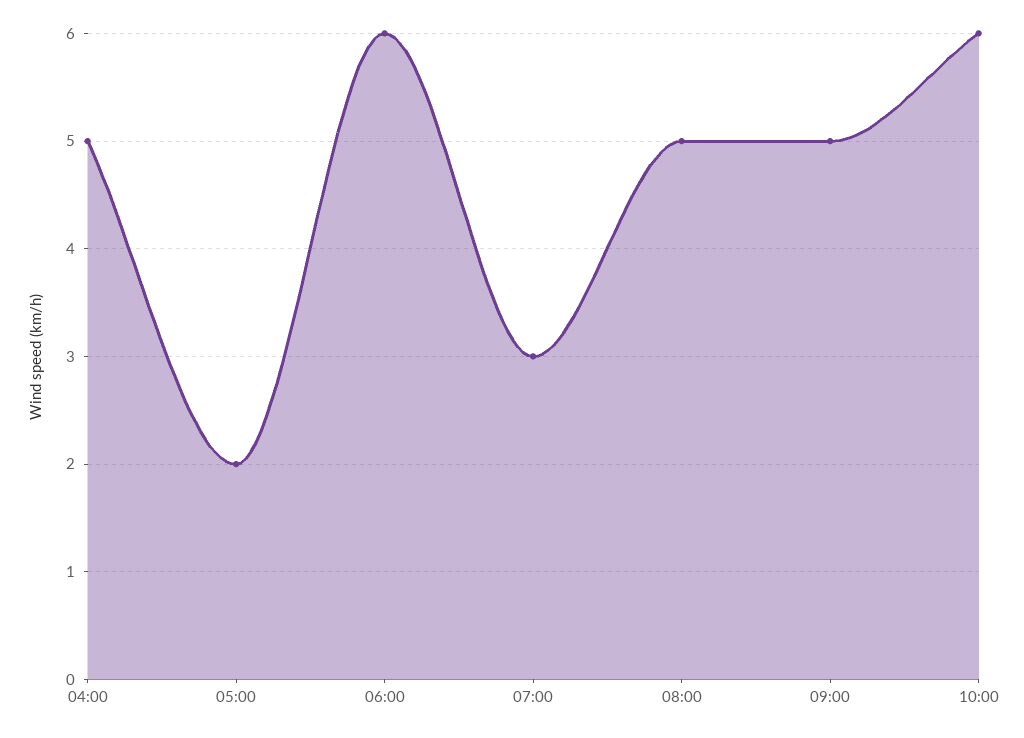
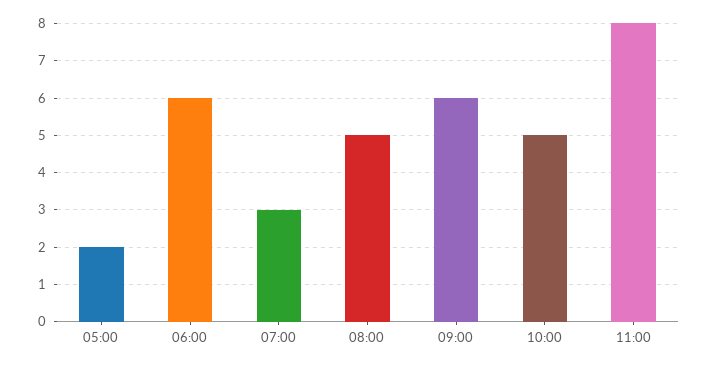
04:00: 5 -> none
09:00: 5 -> 6
10:00: 6 -> 5
11:00: none -> 8

